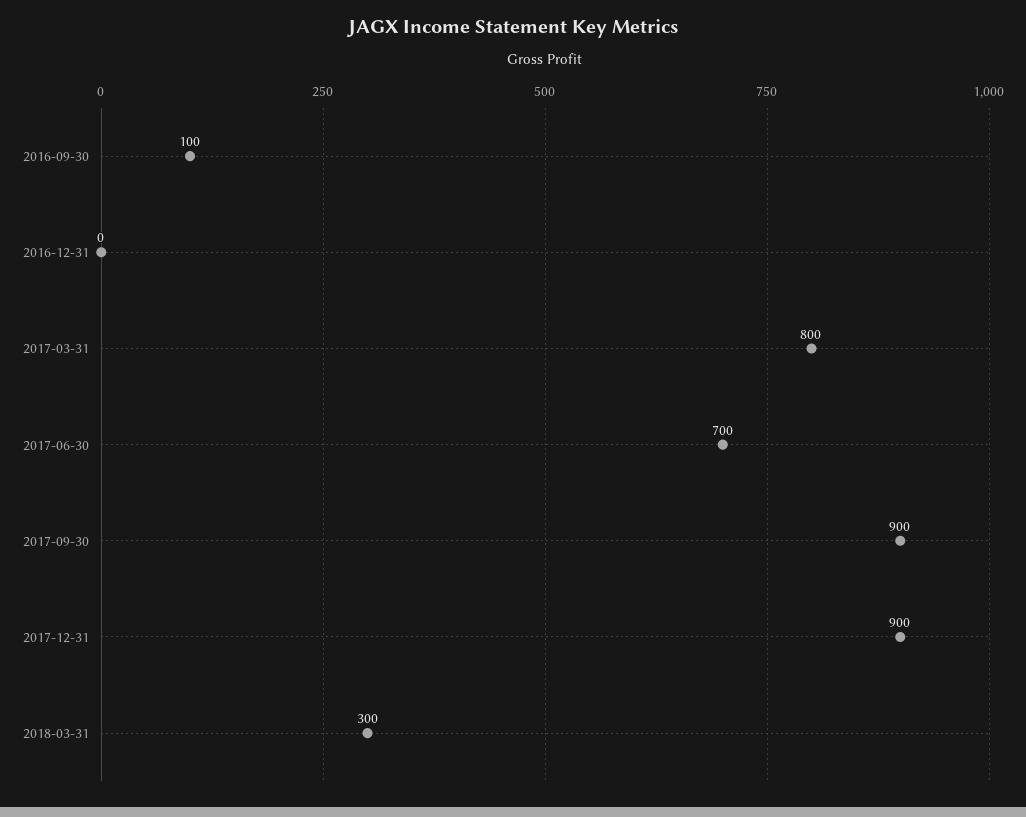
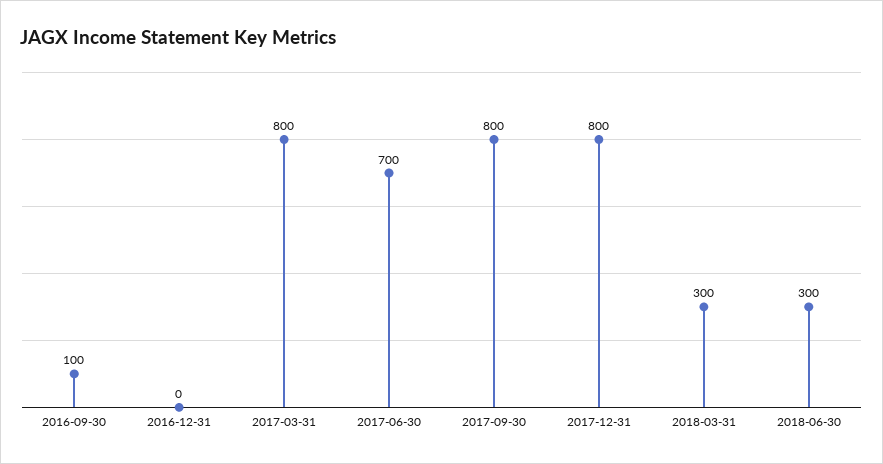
2017-09-30: 900 -> 800
2017-12-31: 900 -> 800
2018-06-30: none -> 300

